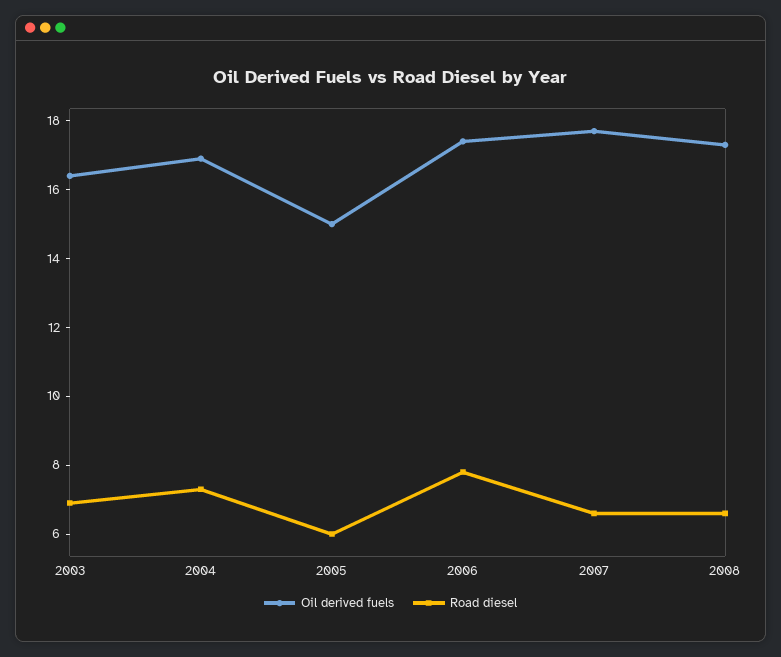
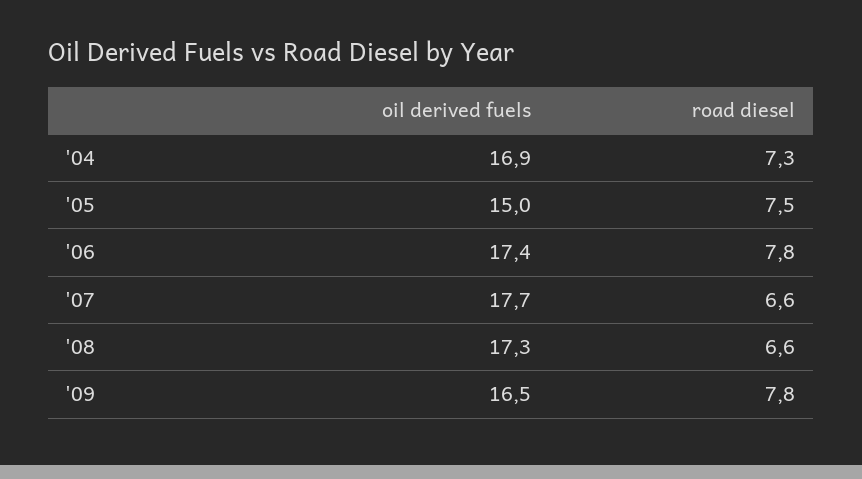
Oil derived fuels, 2003: 16.5 -> none
Road diesel, 2003: 7 -> none
Road diesel, 2005: 6 -> 7.5
Oil derived fuels, '09: none -> 16.5
Road diesel, '09: none -> 7.8

